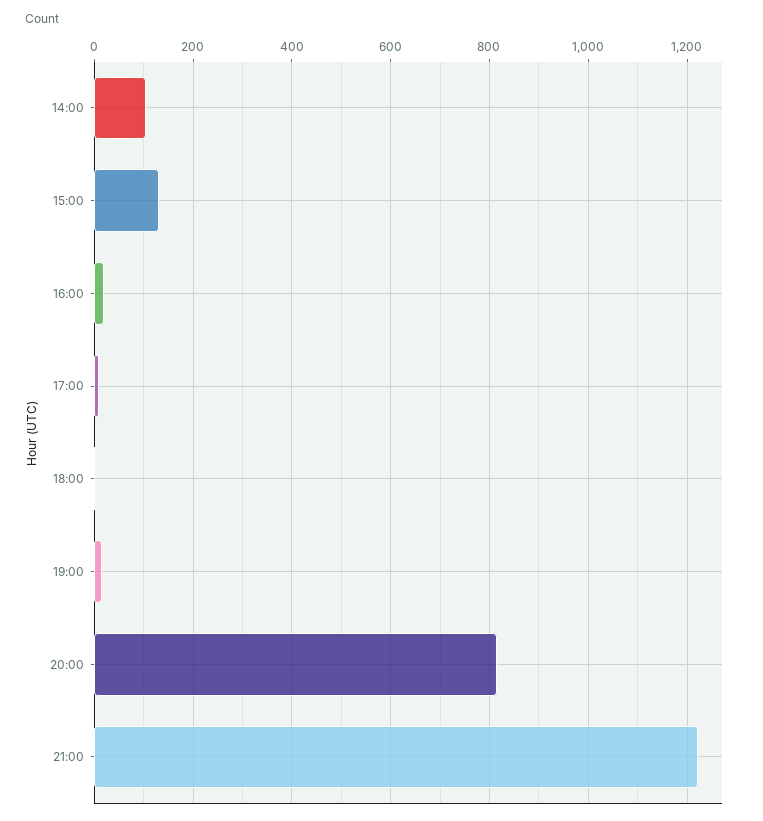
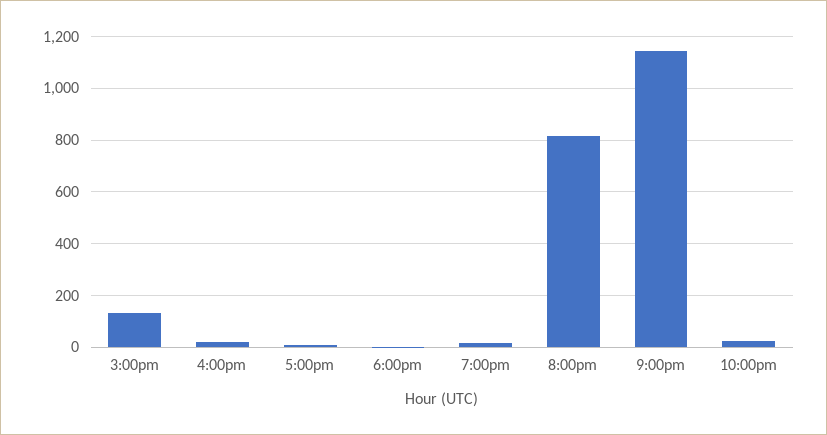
14:00: 100 -> none
21:00: 1220 -> 1150
10:00pm: none -> 25

